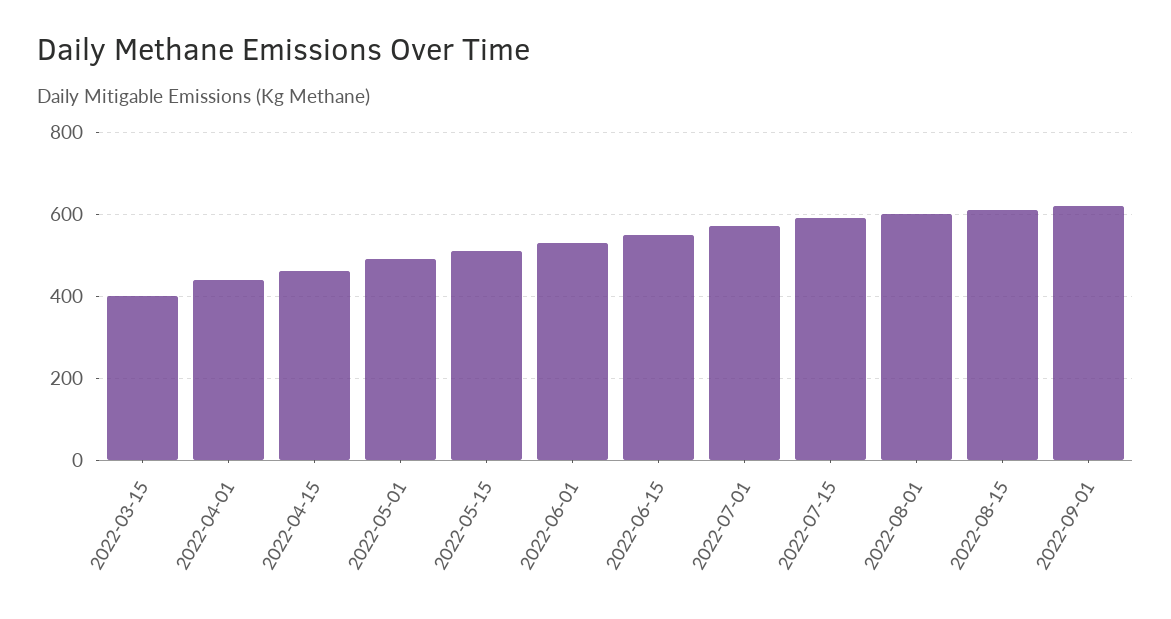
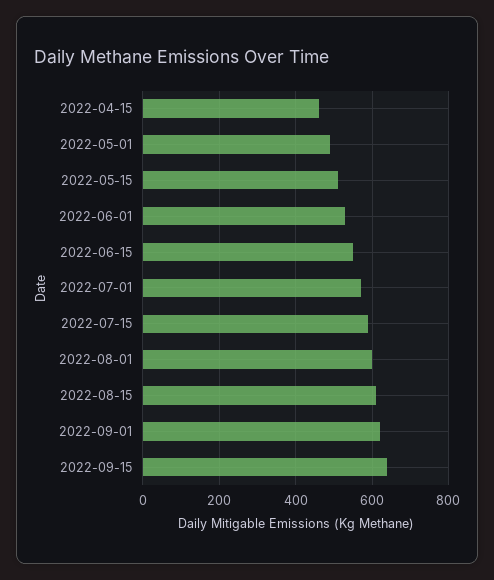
2022-03-15: 400 -> none
2022-04-01: 440 -> none
2022-09-15: none -> 640

